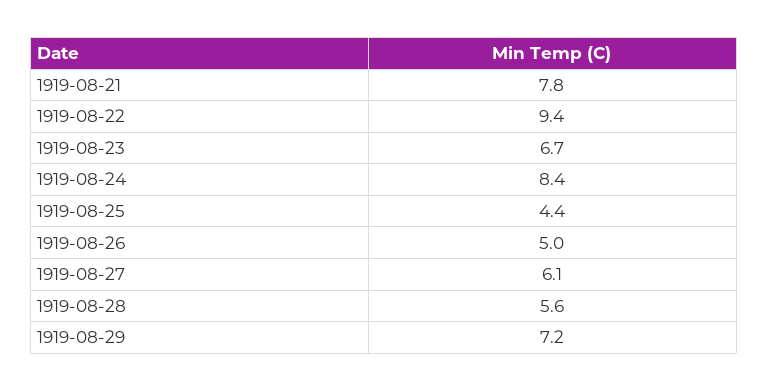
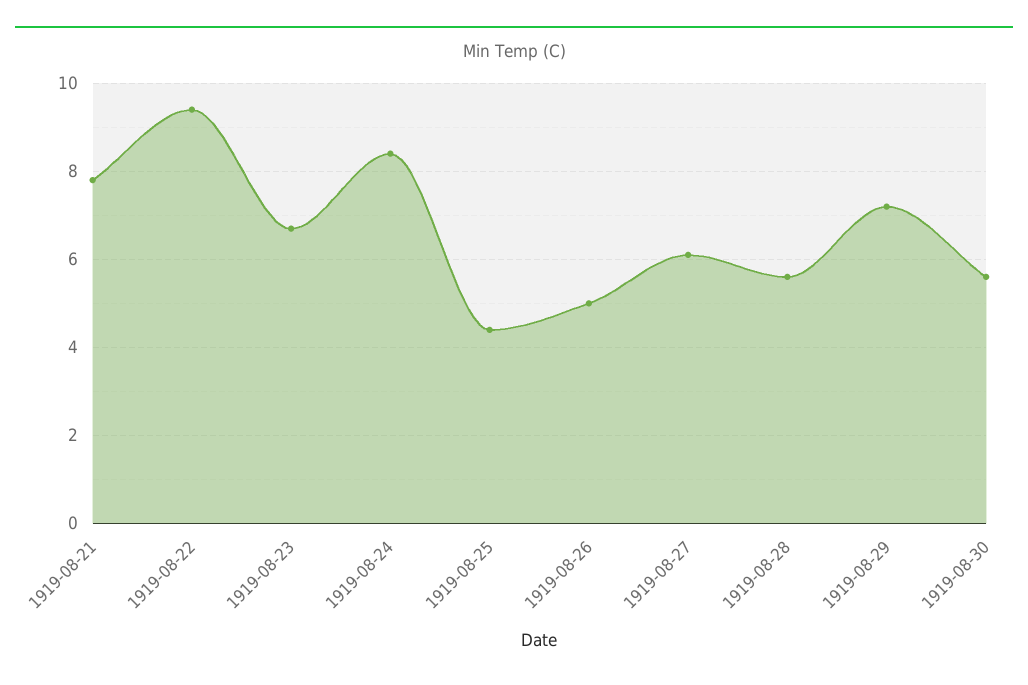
1919-08-30: none -> 5.5

